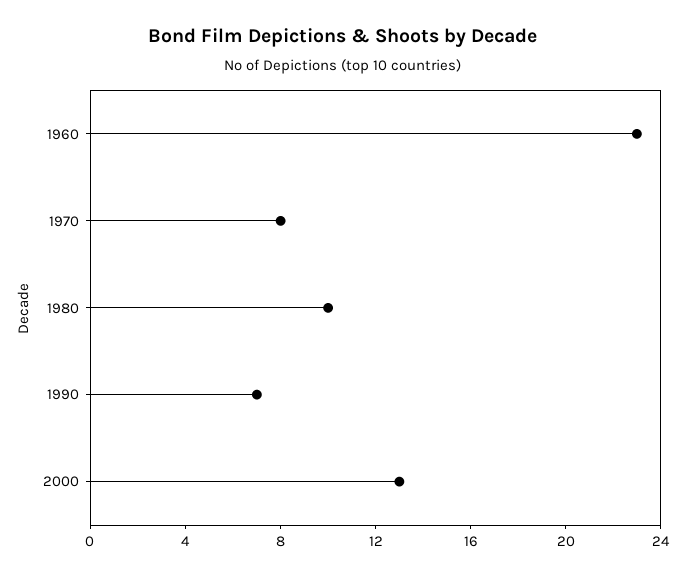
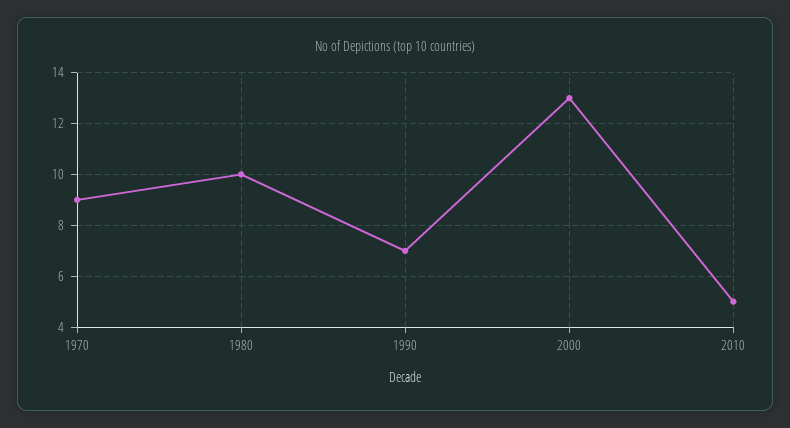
1960: 23 -> none
1970: 8 -> 9
2010: none -> 5

